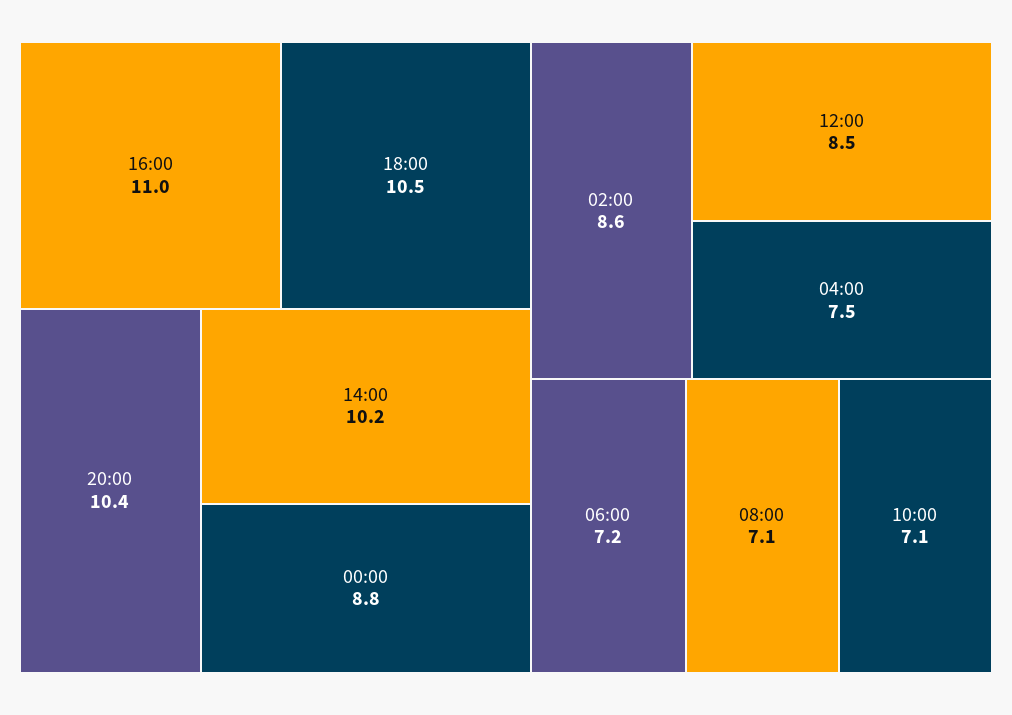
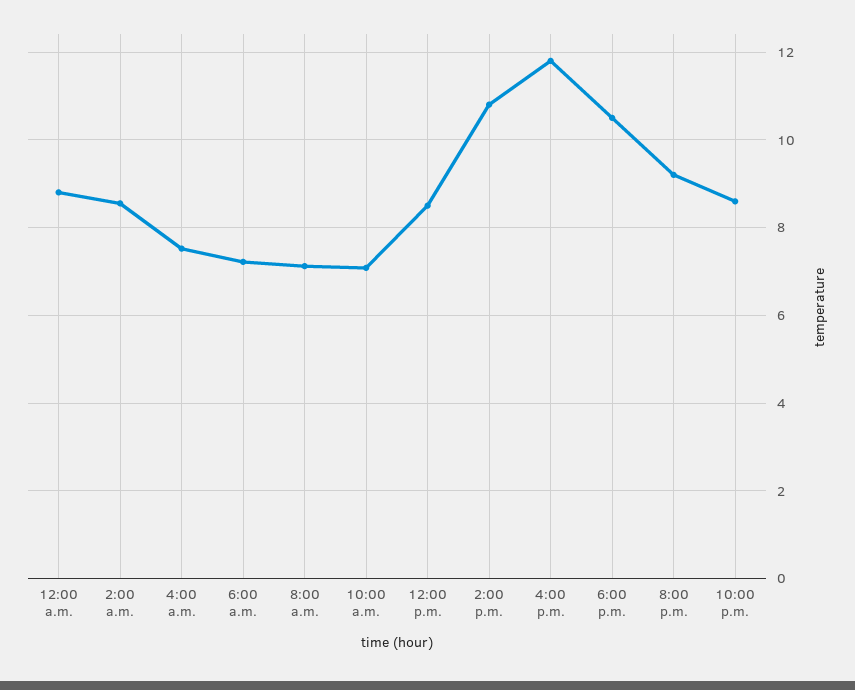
16:00: 11 -> 11.8
20:00: 10.4 -> 9.2
14:00: 10.2 -> 10.8
10:00 p.m.: none -> 8.6

